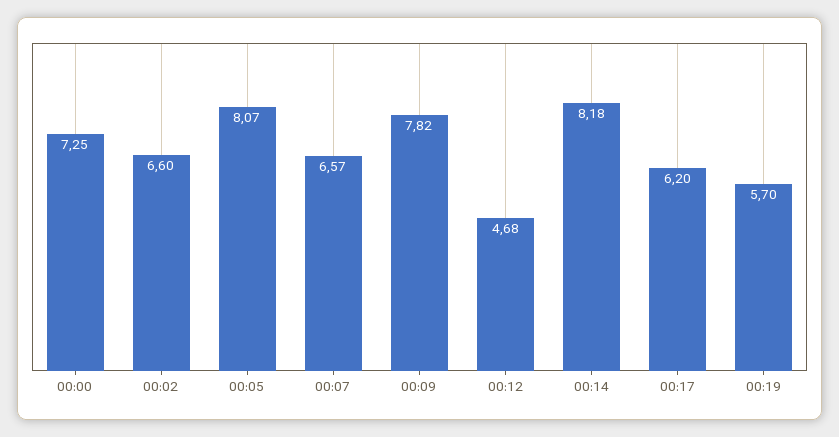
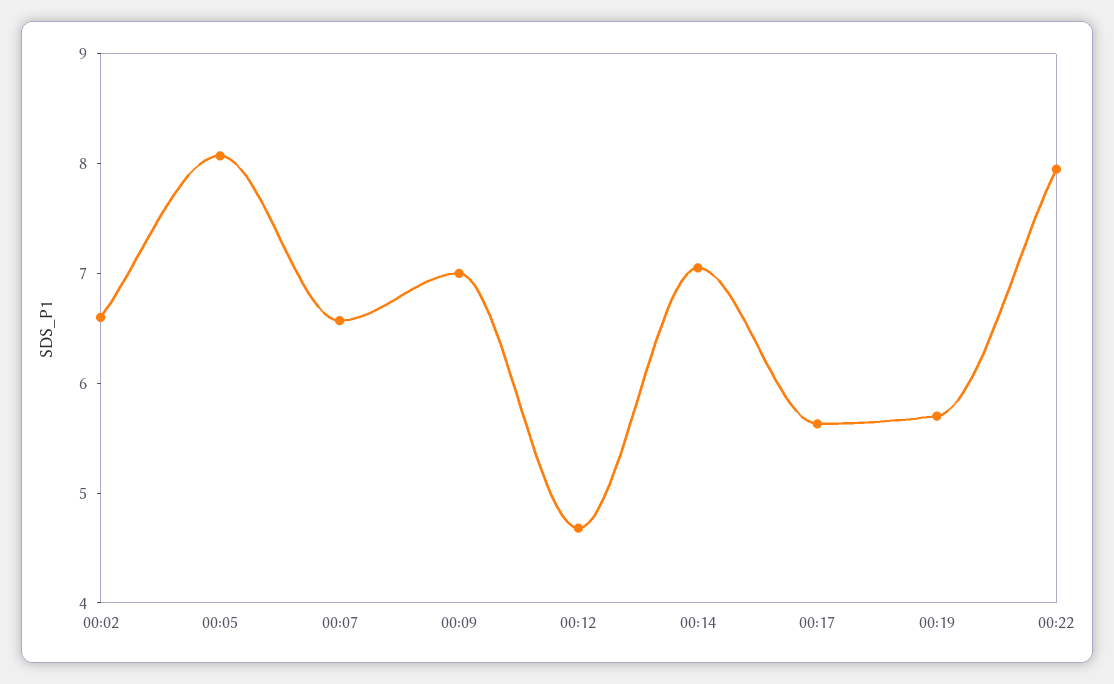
00:00: 7.25 -> none
00:09: 7.82 -> 7
00:14: 8.18 -> 7
00:17: 6.2 -> 5.6
00:22: none -> 8

